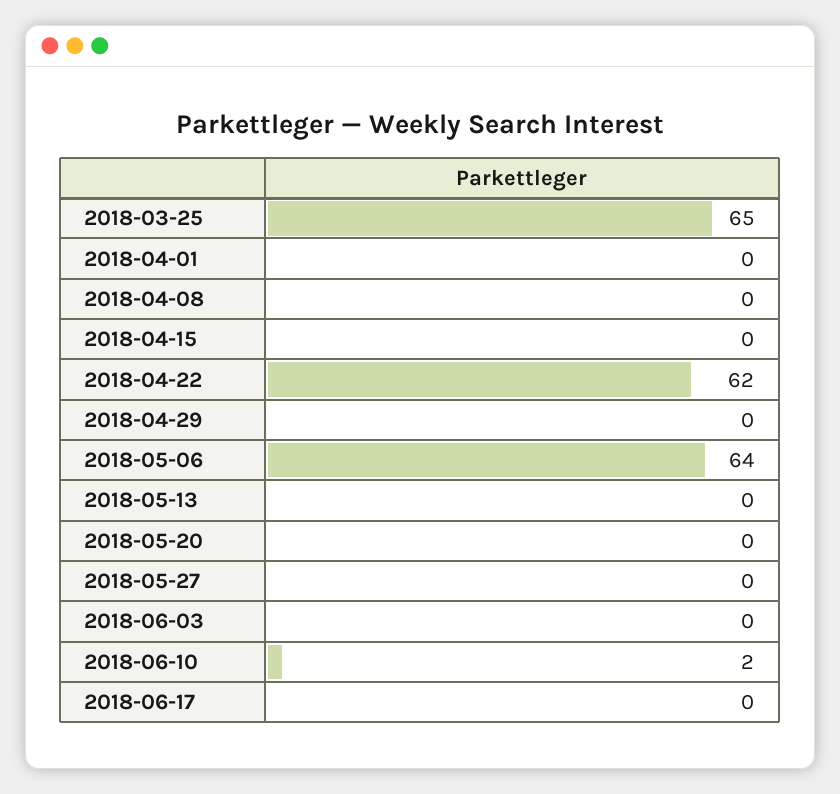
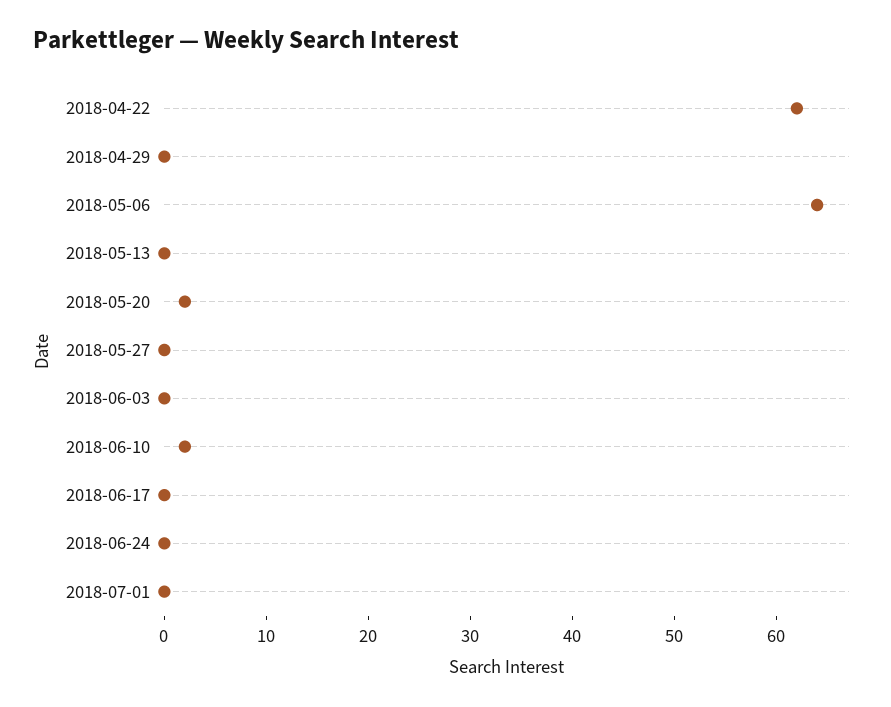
2018-03-25: 65 -> none
2018-04-01: 0 -> none
2018-04-08: 0 -> none
2018-04-15: 0 -> none
2018-05-20: 0 -> 2
2018-06-24: none -> 0
2018-07-01: none -> 0

